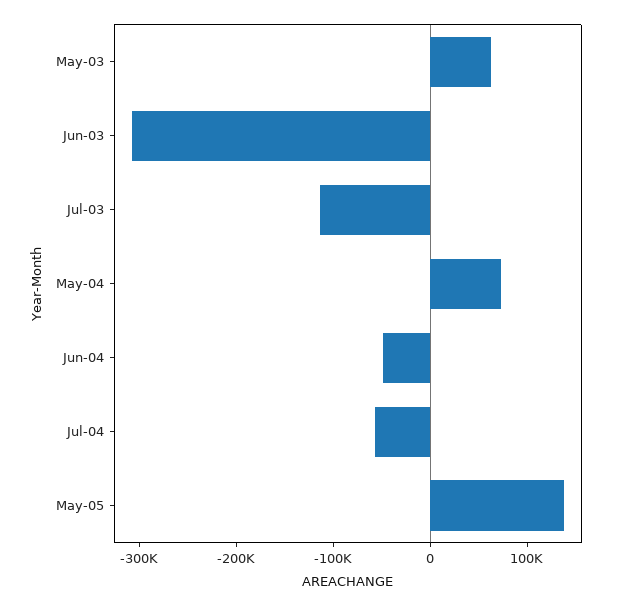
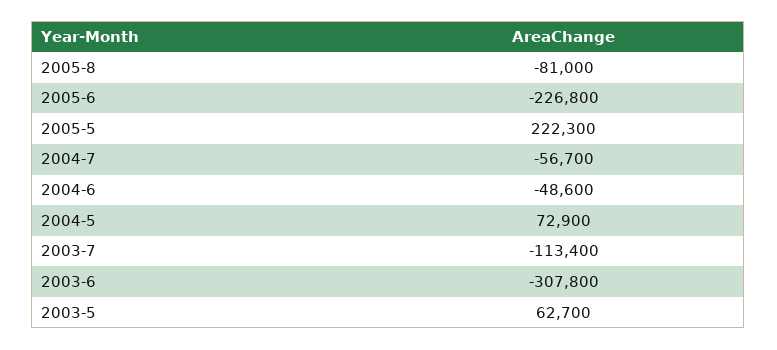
May-05: 140000 -> 222300
2005-8: none -> -81000
2005-6: none -> -226800

